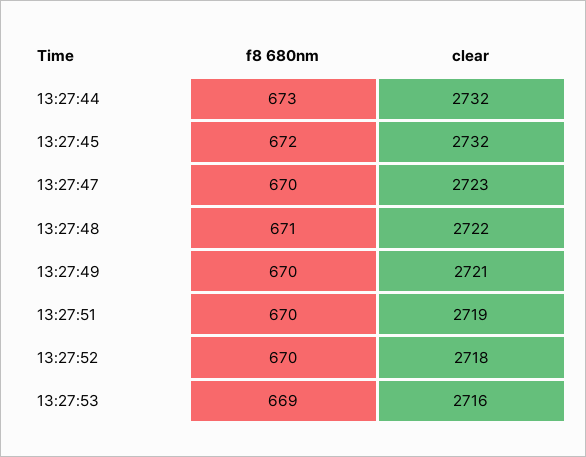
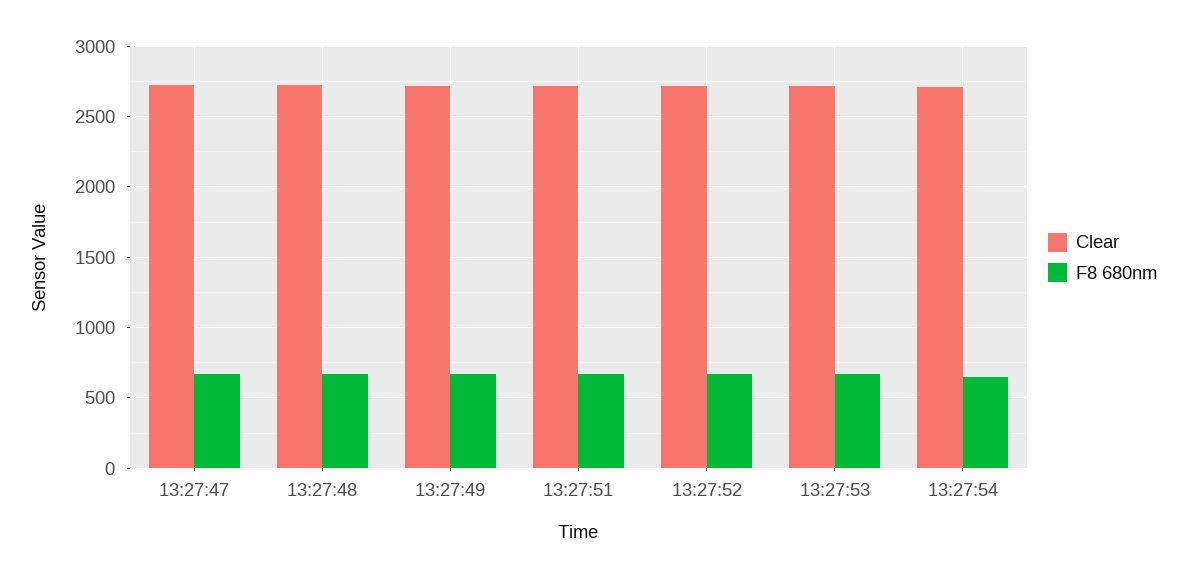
f8 680nm, 13:27:44: 673 -> none
clear, 13:27:44: 2732 -> none
f8 680nm, 13:27:45: 672 -> none
clear, 13:27:45: 2732 -> none
clear, 13:27:54: none -> 2700
f8 680nm, 13:27:54: none -> 650

